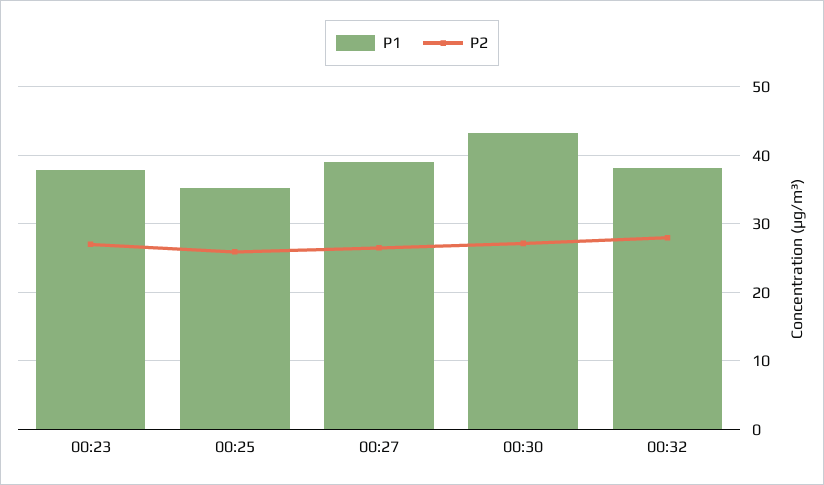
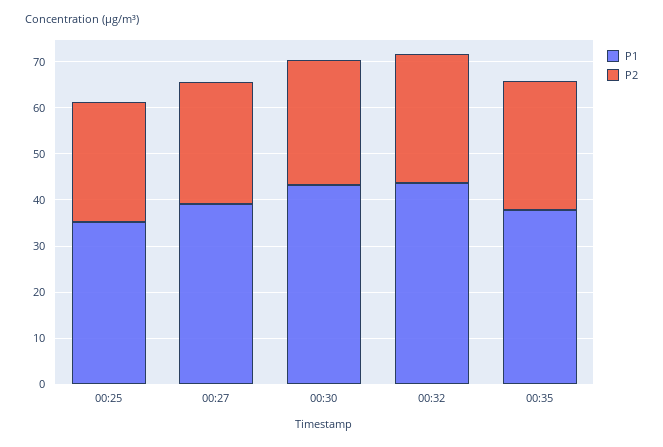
P1, 00:23: 38 -> none
P2, 00:23: 27 -> none
P1, 00:32: 38 -> 44
P1, 00:35: none -> 38
P2, 00:35: none -> 28

